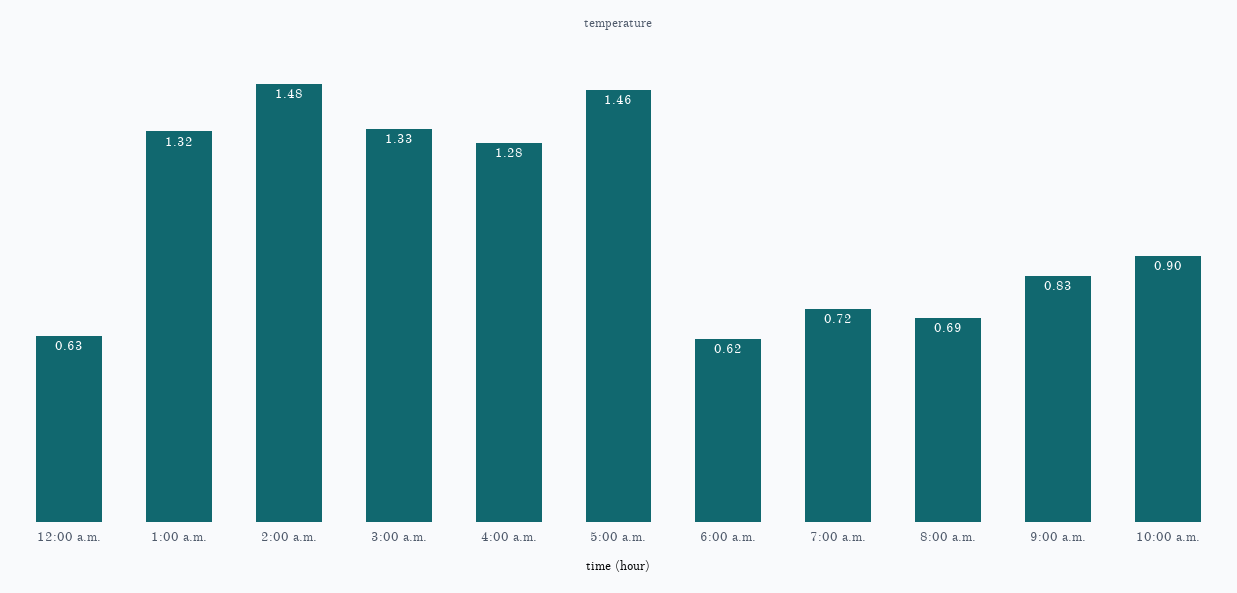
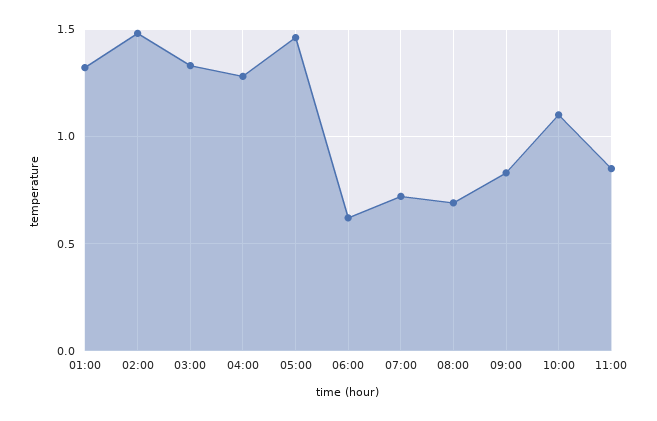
12:00 a.m.: 0.63 -> none
10:00 a.m.: 0.9 -> 1.1
11:00: none -> 0.85

